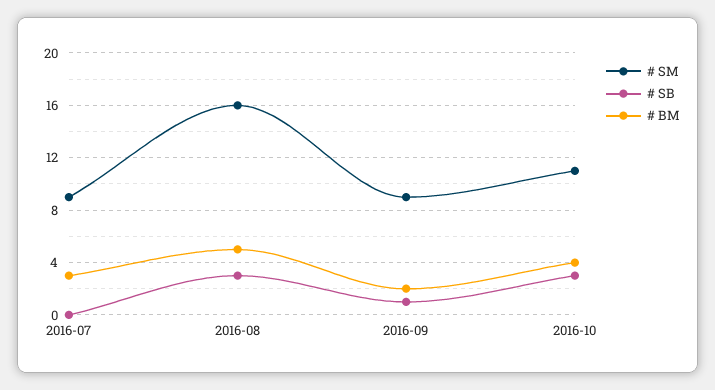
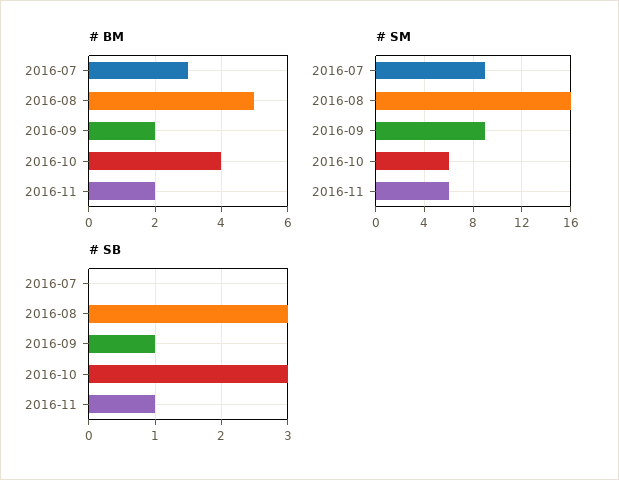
# SM, 2016-10: 11 -> 6
# BM, 2016-11: none -> 2
# SM, 2016-11: none -> 6
# SB, 2016-11: none -> 1

